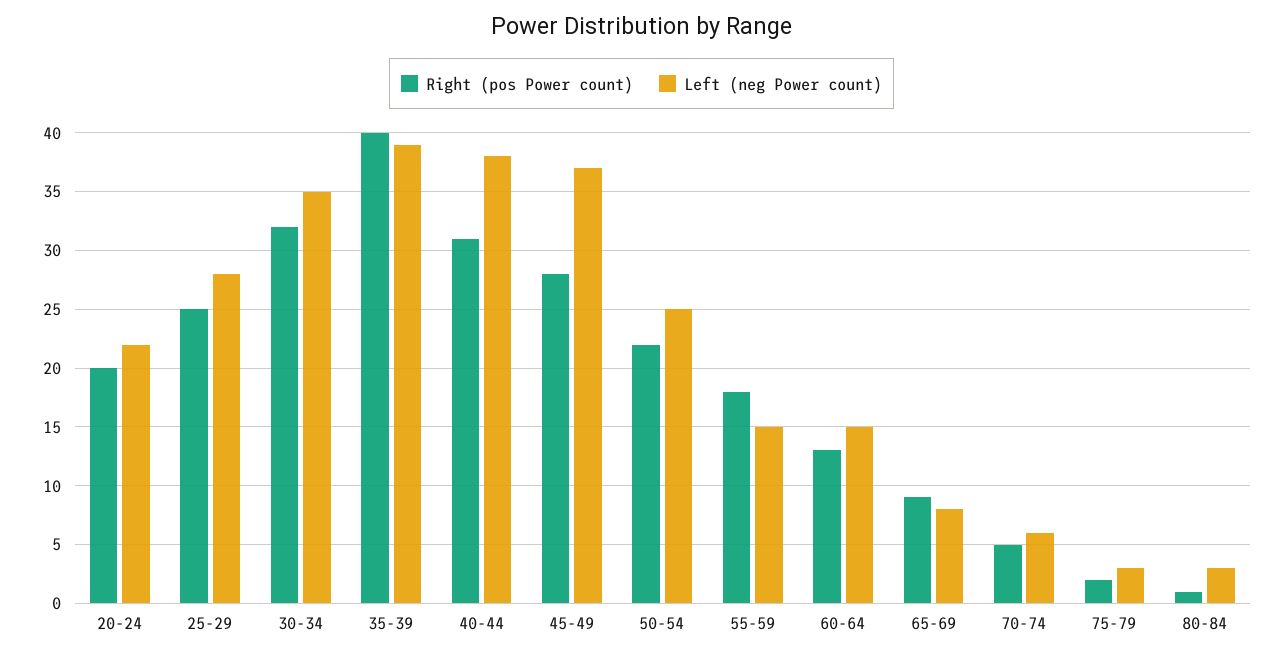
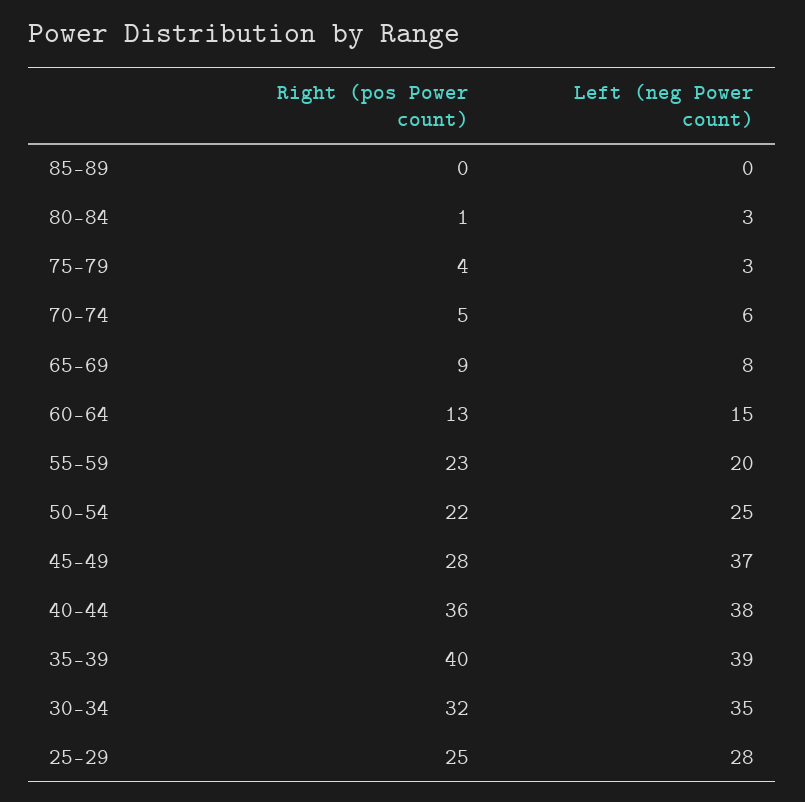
Right (pos Power count), 20-24: 20 -> none
Left (neg Power count), 20-24: 22 -> none
Right (pos Power count), 40-44: 31 -> 36
Right (pos Power count), 55-59: 18 -> 23
Left (neg Power count), 55-59: 15 -> 20
Right (pos Power count), 75-79: 2 -> 4
Right (pos Power count), 85-89: none -> 0
Left (neg Power count), 85-89: none -> 0

